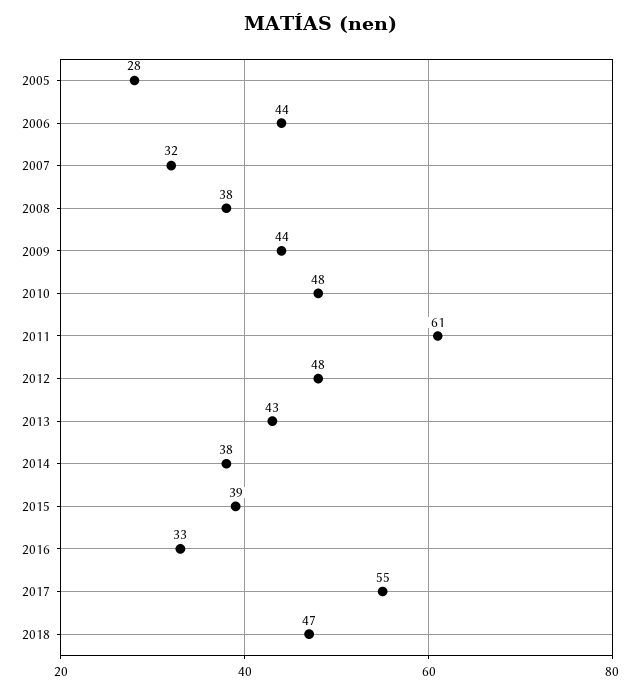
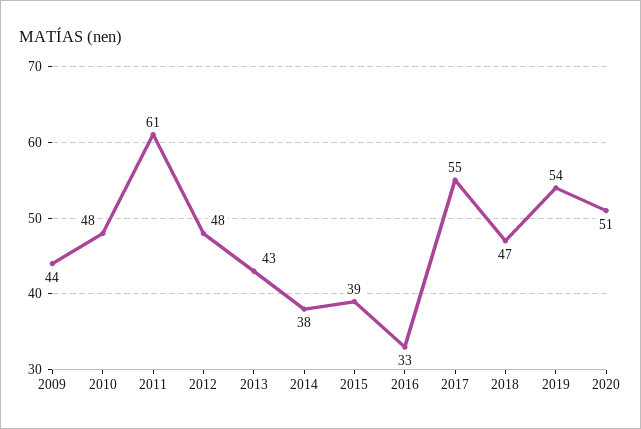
2005: 28 -> none
2006: 44 -> none
2007: 32 -> none
2008: 38 -> none
2019: none -> 54
2020: none -> 51

